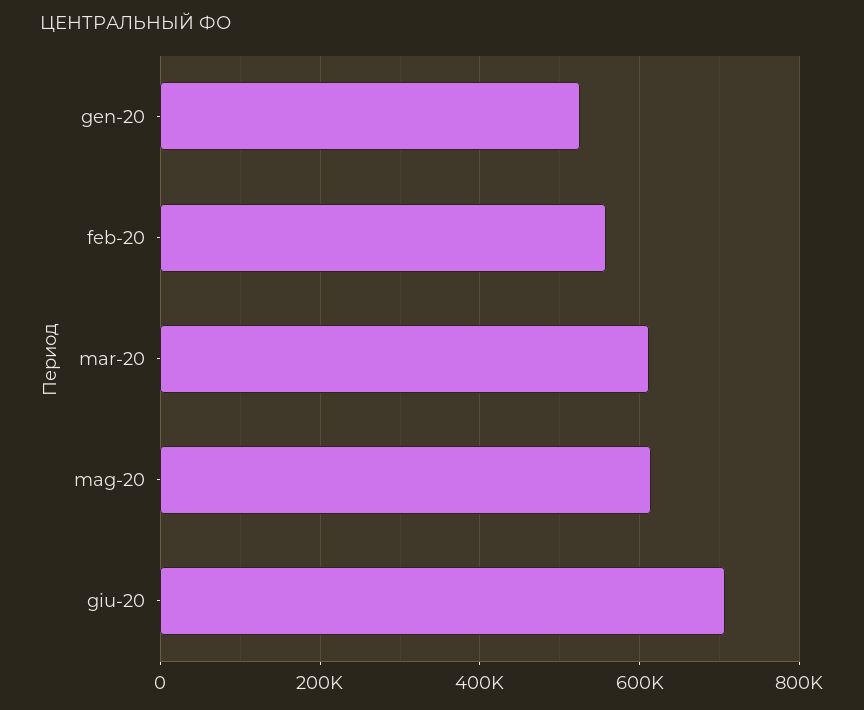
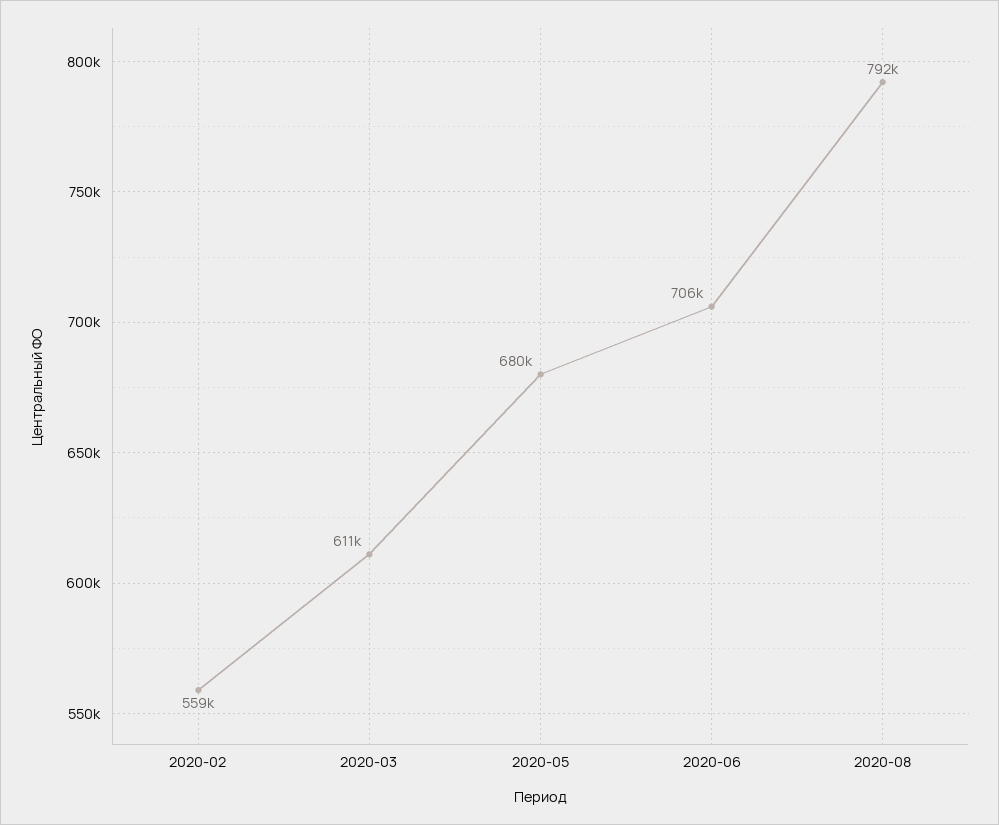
gen-20: 520000 -> none
mag-20: 620000 -> 680000
2020-08: none -> 792000

